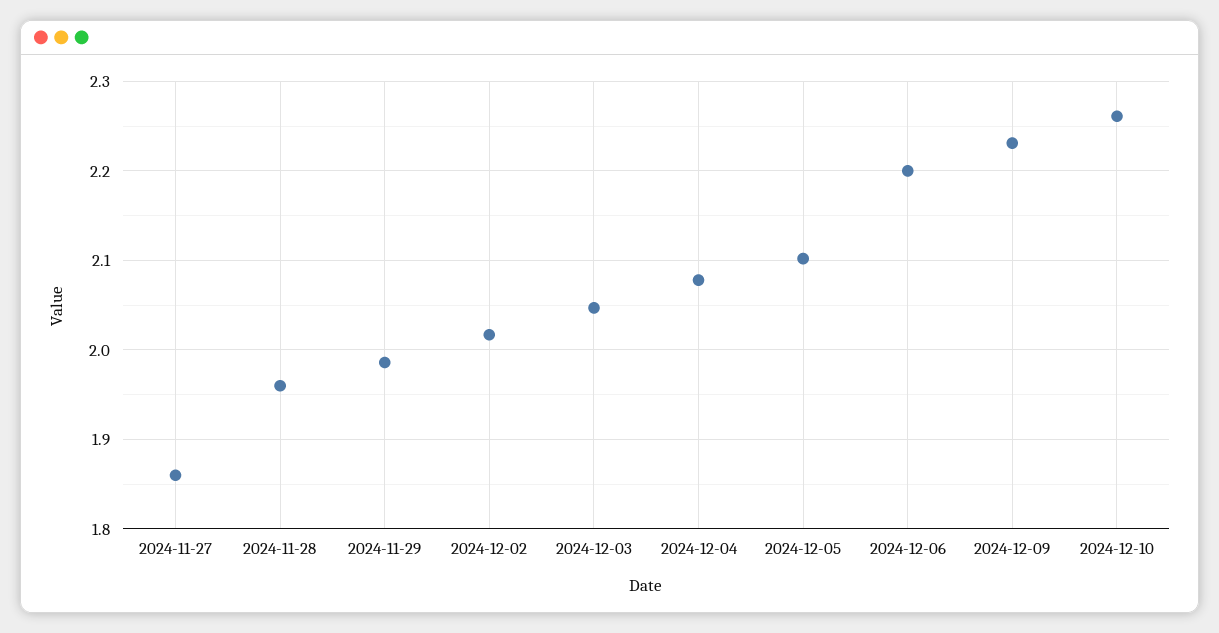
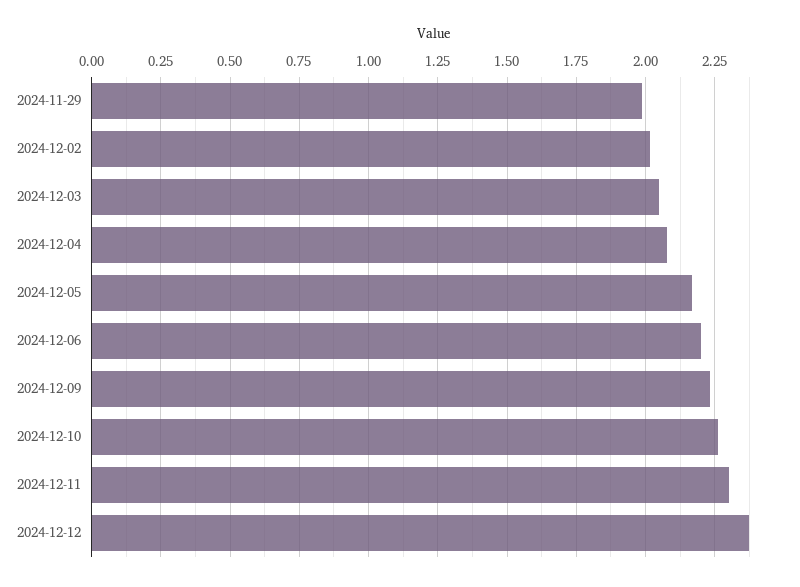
2024-11-27: 1.86 -> none
2024-11-28: 1.96 -> none
2024-12-05: 2.1 -> 2.175
2024-12-11: none -> 2.3
2024-12-12: none -> 2.375

